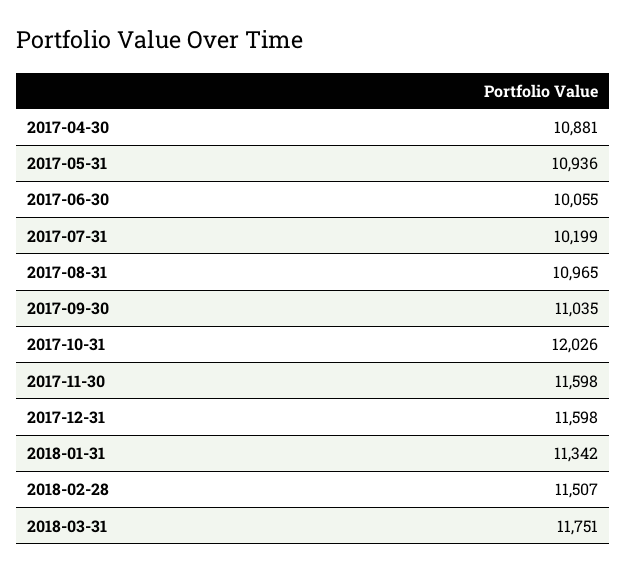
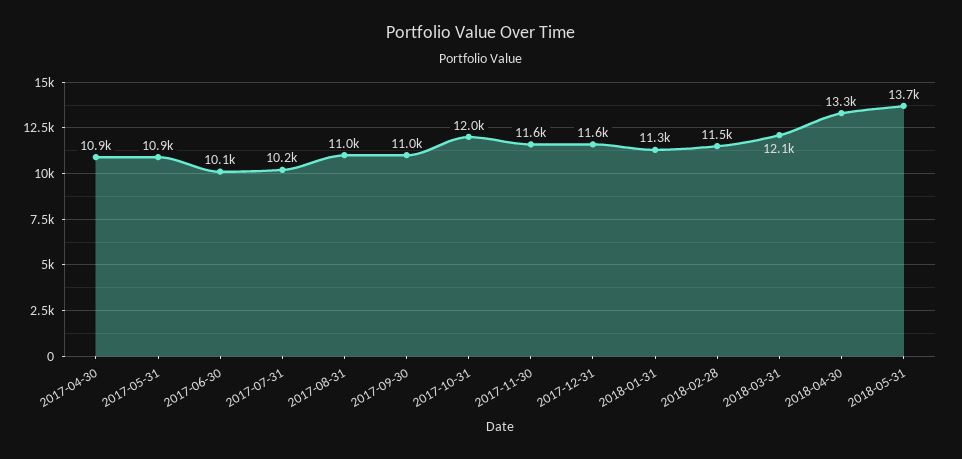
2018-03-31: 11751 -> 12100
2018-04-30: none -> 13300
2018-05-31: none -> 13700

